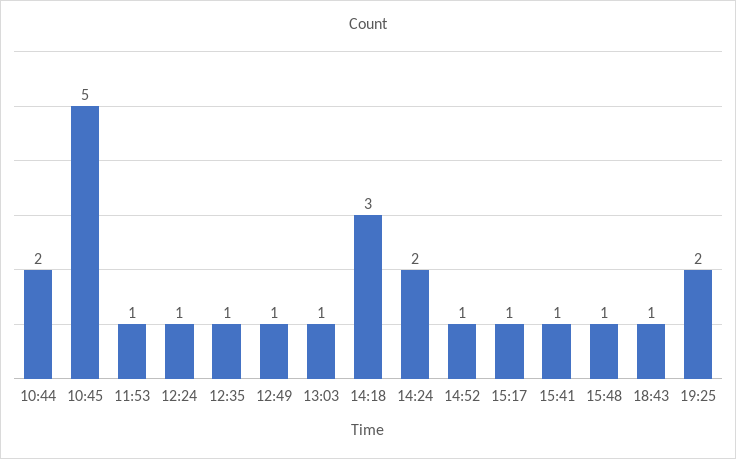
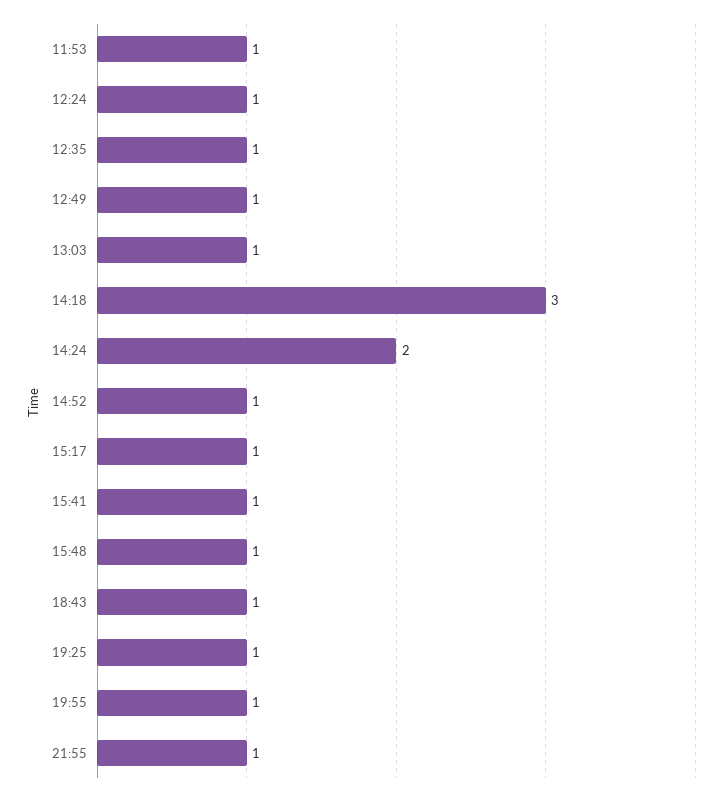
10:44: 2 -> none
10:45: 5 -> none
19:25: 2 -> 1
19:55: none -> 1
21:55: none -> 1

